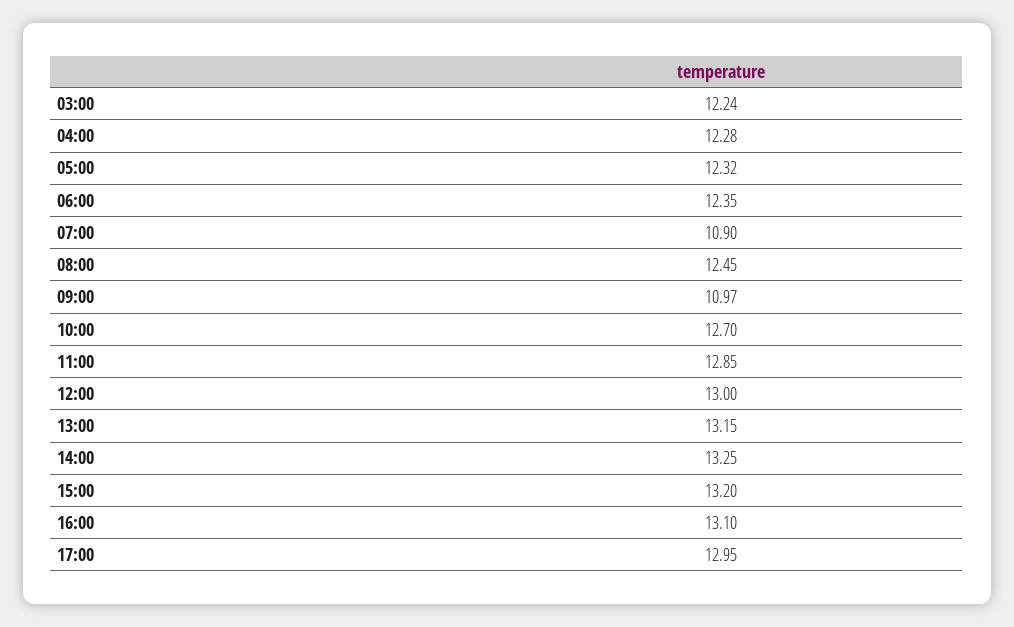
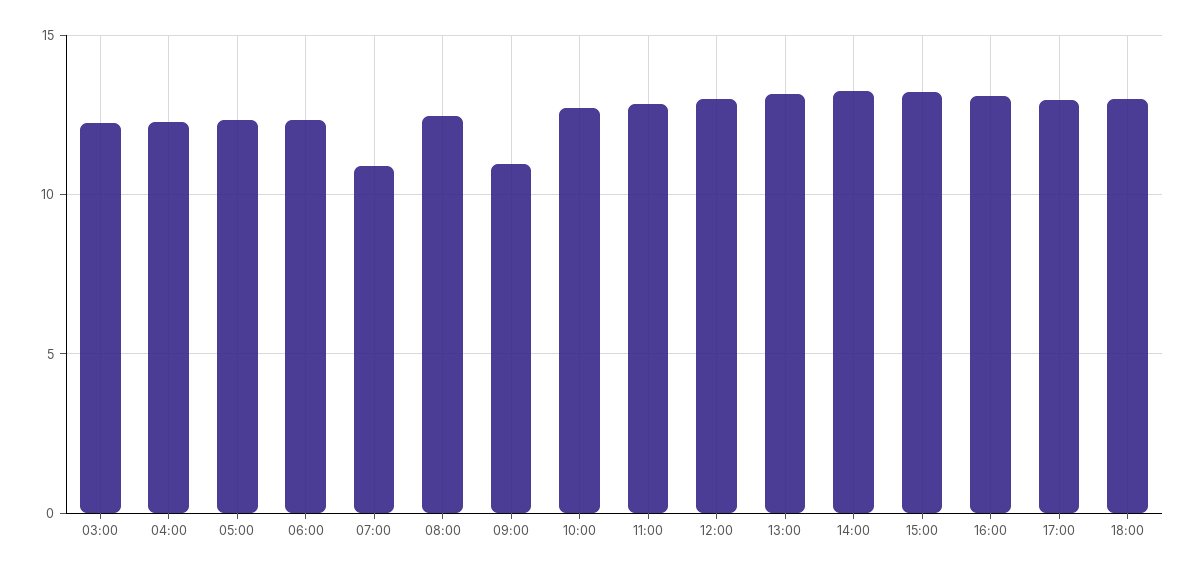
18:00: none -> 13

